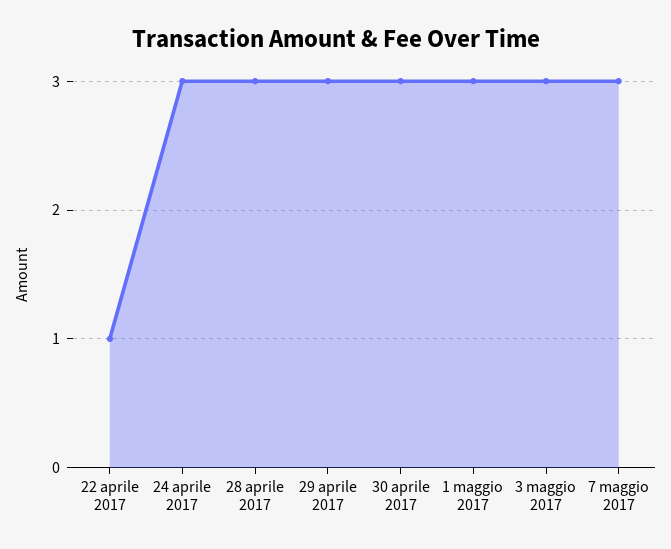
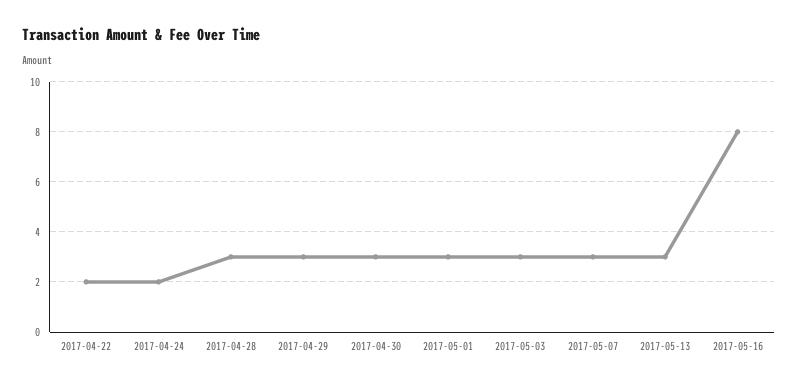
22 aprile 2017: 1 -> 2
24 aprile 2017: 3 -> 2
2017-05-13: none -> 3
2017-05-16: none -> 8

